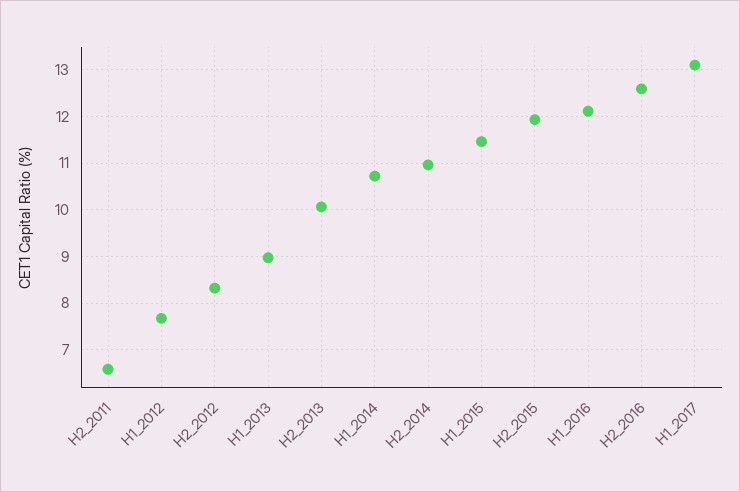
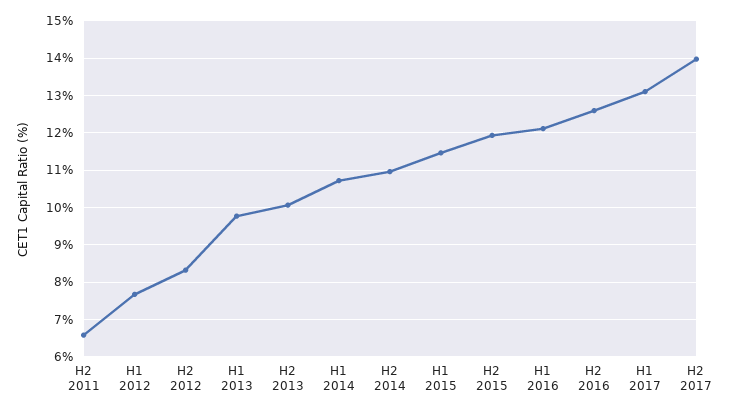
H1_2013: 9 -> 9.8
H2 2017: none -> 14

